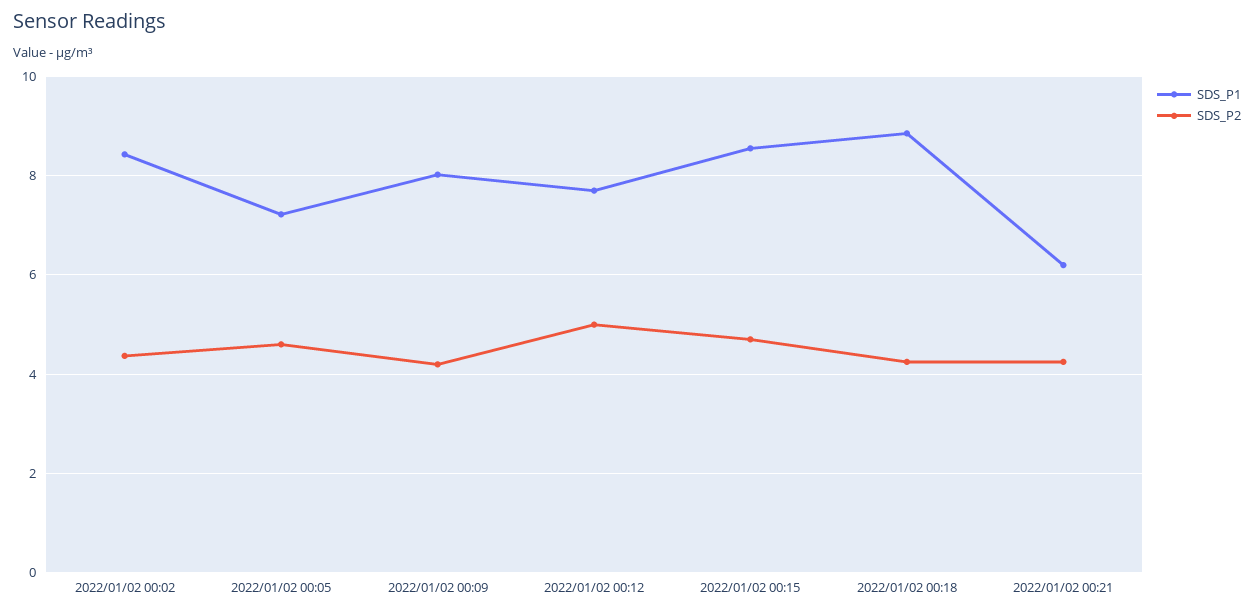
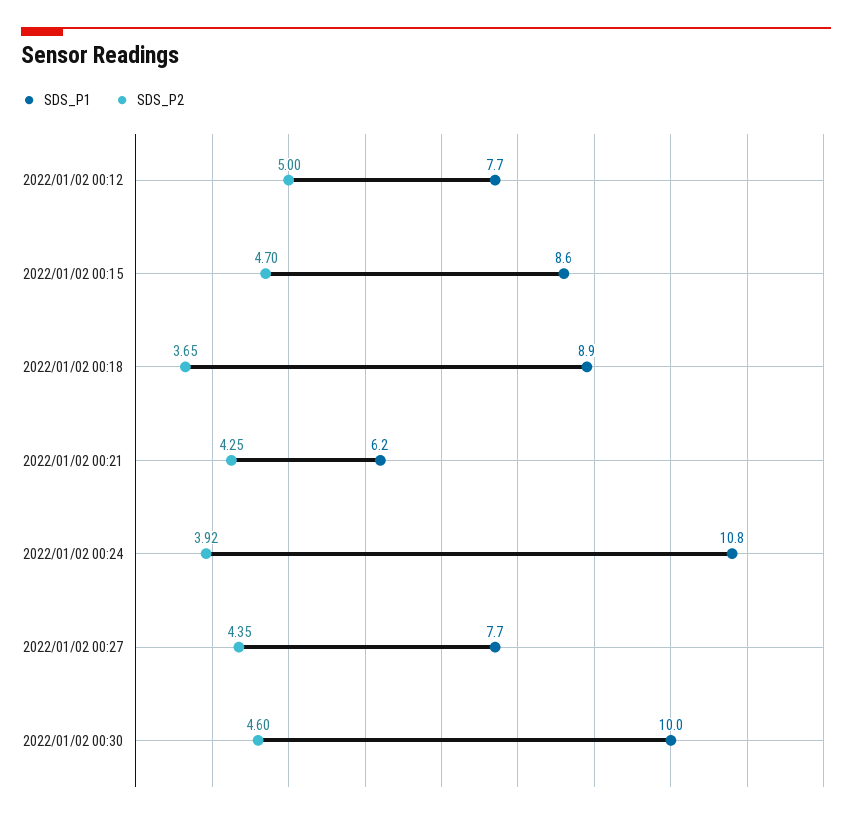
SDS_P1, 2022/01/02 00:02: 8.4 -> none
SDS_P2, 2022/01/02 00:02: 4.4 -> none
SDS_P1, 2022/01/02 00:05: 7.2 -> none
SDS_P2, 2022/01/02 00:05: 4.6 -> none
SDS_P1, 2022/01/02 00:09: 8 -> none
SDS_P2, 2022/01/02 00:09: 4.2 -> none
SDS_P2, 2022/01/02 00:18: 4.2 -> 3.65
SDS_P1, 2022/01/02 00:24: none -> 10.8
SDS_P2, 2022/01/02 00:24: none -> 3.92
SDS_P1, 2022/01/02 00:27: none -> 7.7
SDS_P2, 2022/01/02 00:27: none -> 4.35
SDS_P1, 2022/01/02 00:30: none -> 10
SDS_P2, 2022/01/02 00:30: none -> 4.6

